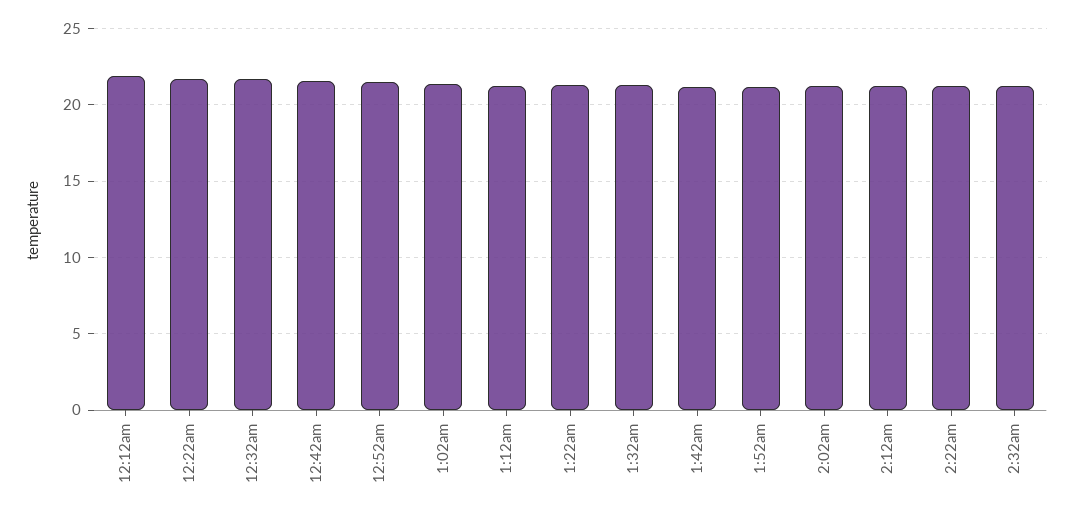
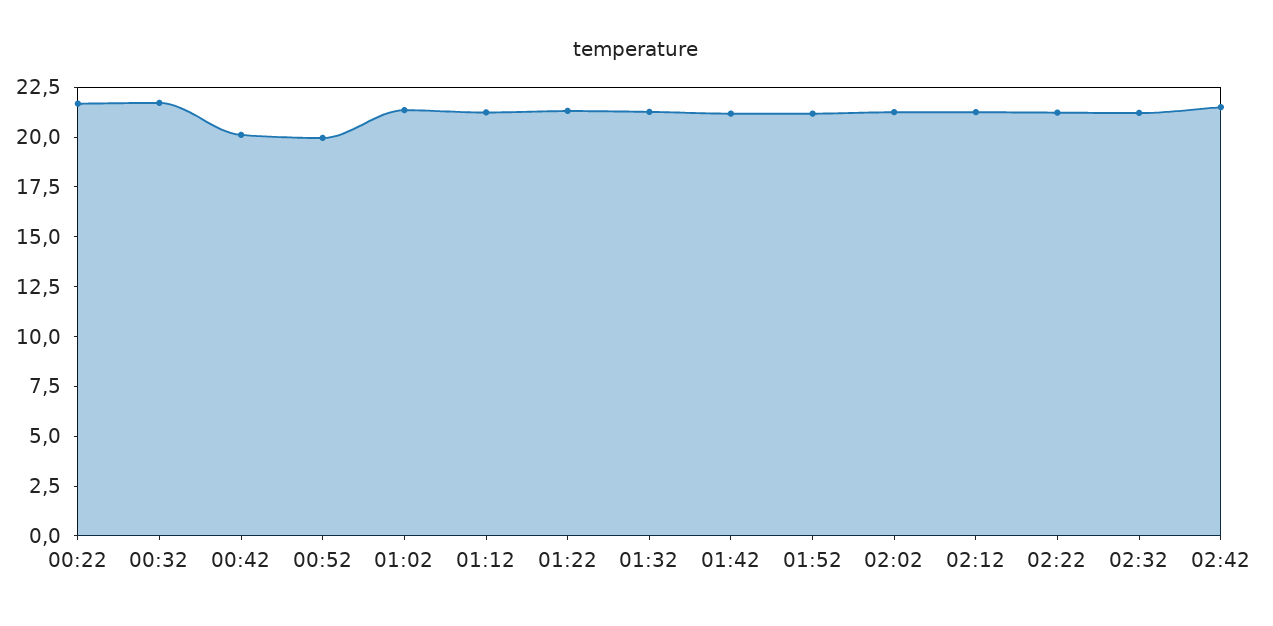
12:12am: 22 -> none
12:42am: 21.5 -> 20
12:52am: 21.5 -> 20
02:42: none -> 21.5

